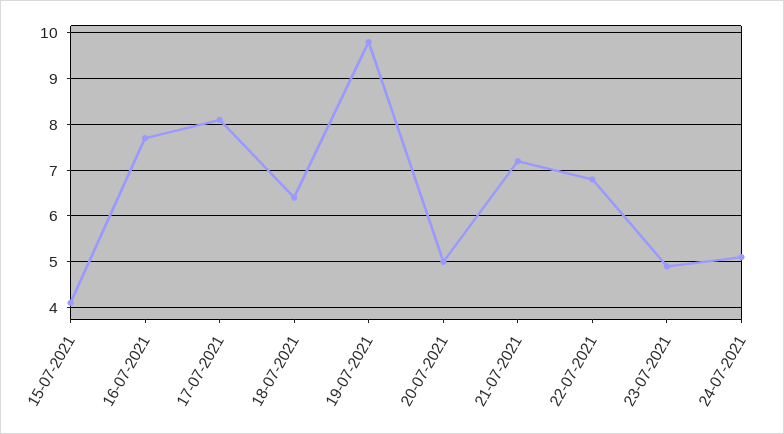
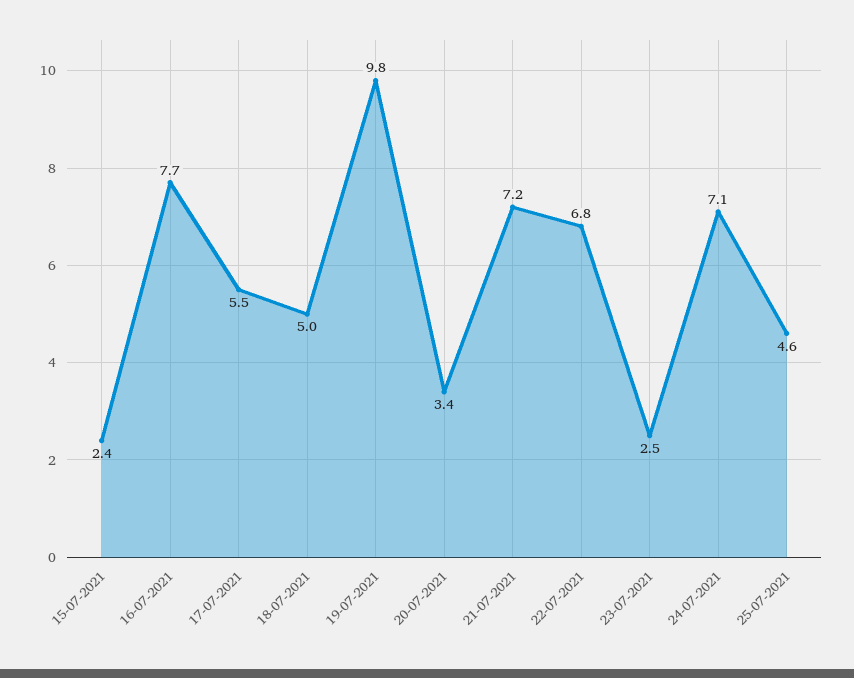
15-07-2021: 4 -> 2.4
17-07-2021: 8 -> 5.5
18-07-2021: 6.5 -> 5
20-07-2021: 5 -> 3.4
23-07-2021: 5 -> 2.5
24-07-2021: 5 -> 7.1
25-07-2021: none -> 4.6

